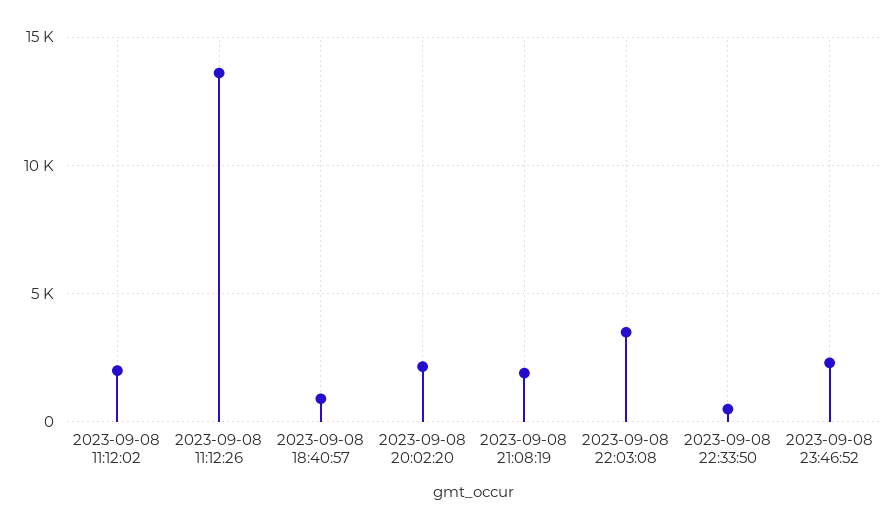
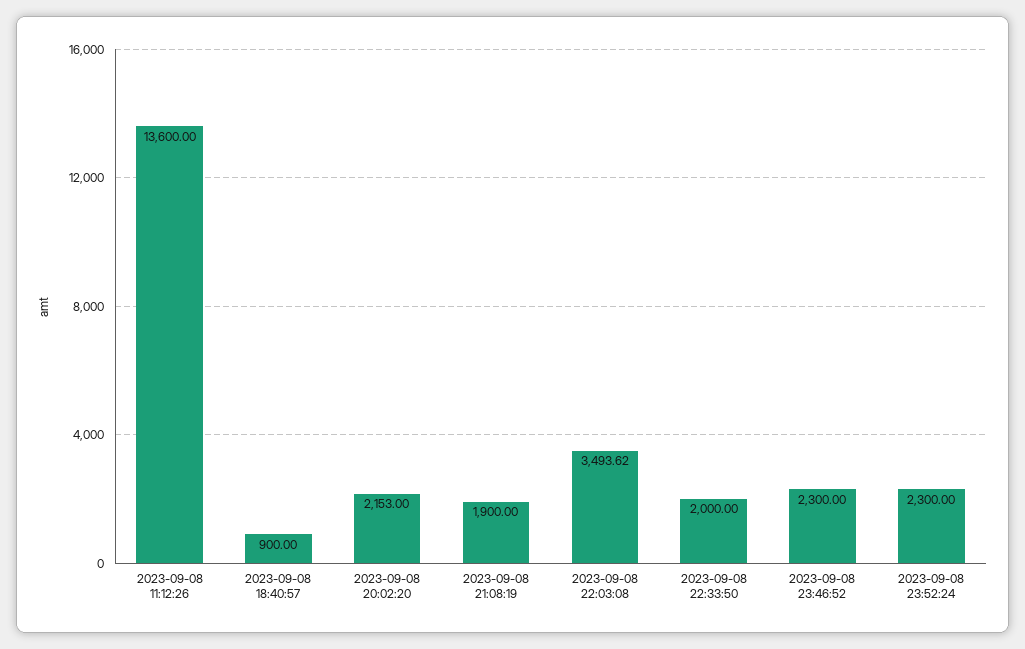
2023-09-08 11:12:02: 2000 -> none
2023-09-08 22:33:50: 500 -> 2000
2023-09-08 23:52:24: none -> 2300

